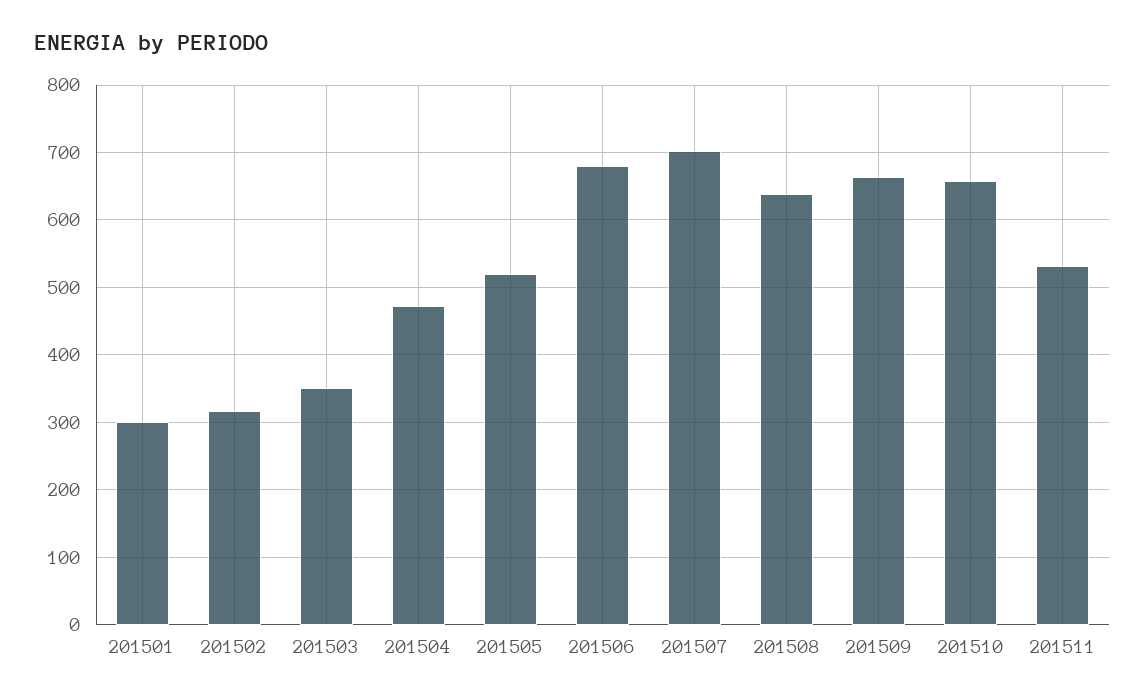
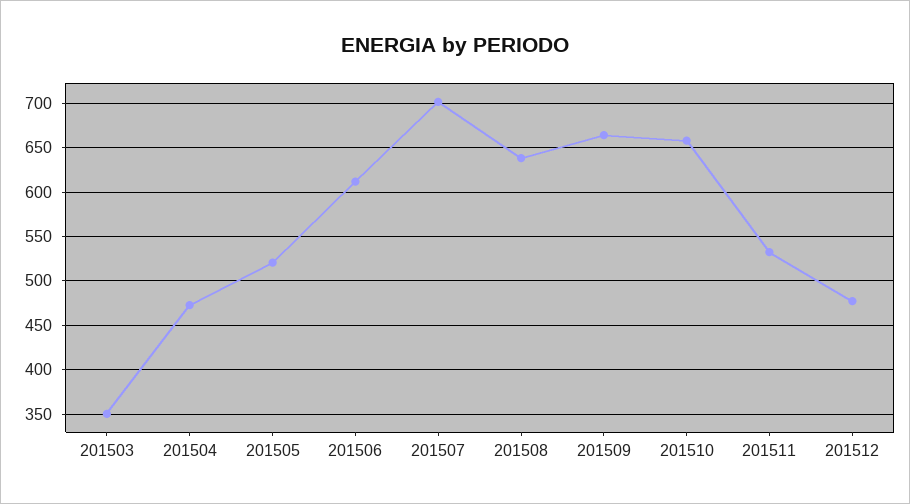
201501: 300 -> none
201502: 320 -> none
201506: 680 -> 610
201512: none -> 480

